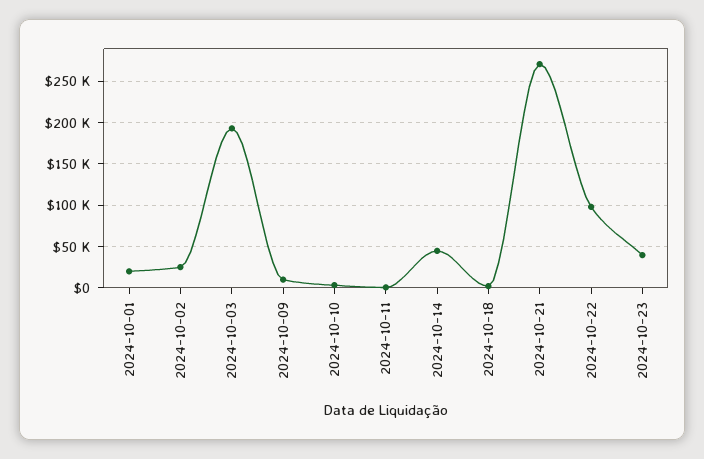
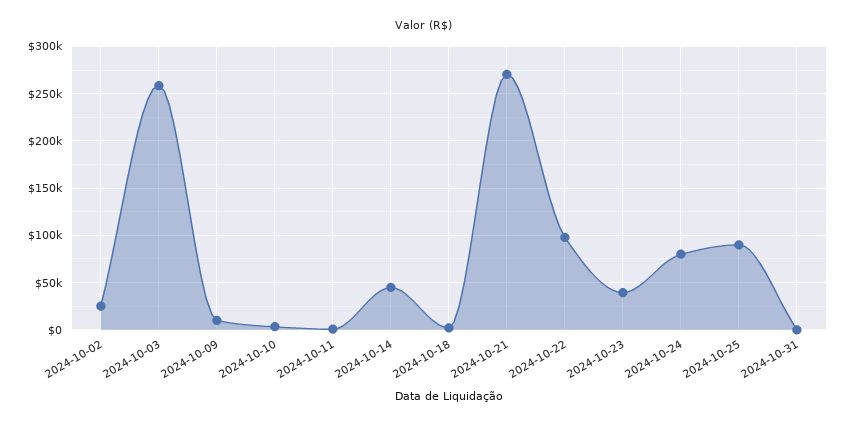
2024-10-01: 20000 -> none
2024-10-03: 190000 -> 260000
2024-10-24: none -> 80000
2024-10-25: none -> 90000
2024-10-31: none -> 0

